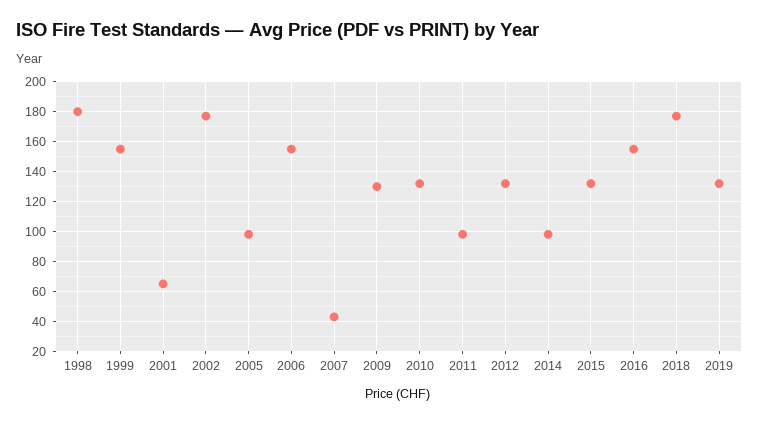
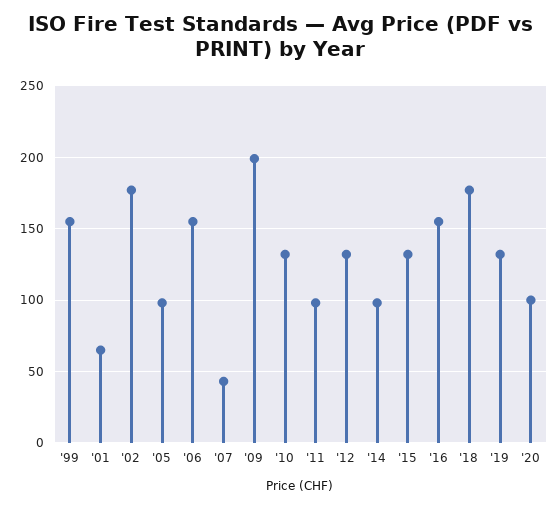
1998: 180 -> none
2009: 130 -> 200
'20: none -> 100

